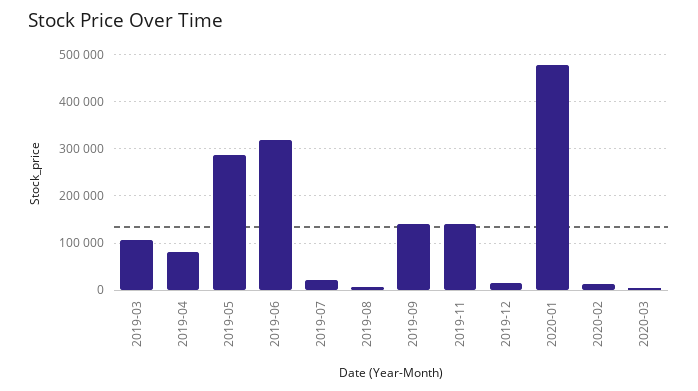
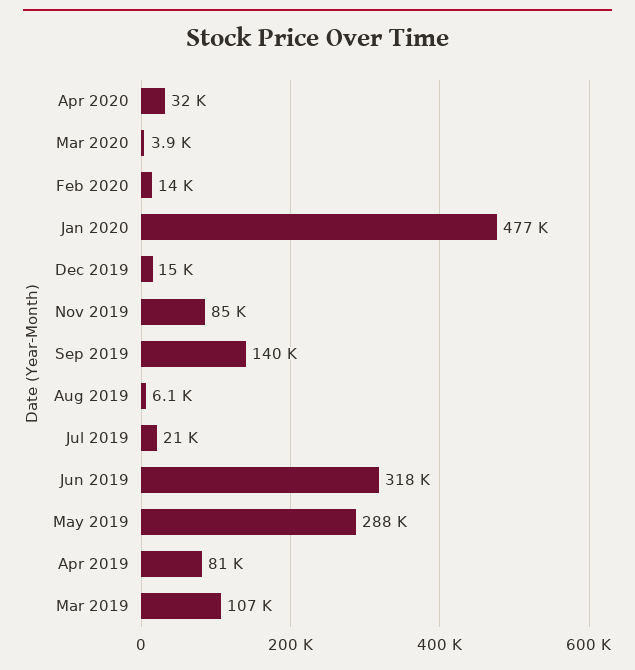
2019-11: 140000 -> 85000
Apr 2020: none -> 32000

